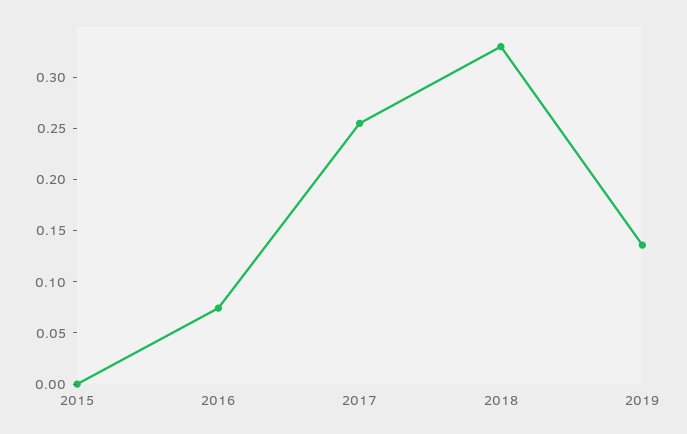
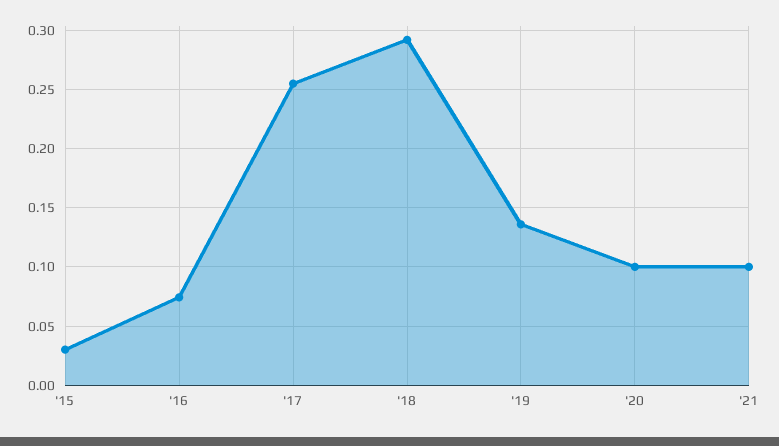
2015: 0 -> 0.03
2018: 0.33 -> 0.29
'20: none -> 0.1
'21: none -> 0.1

